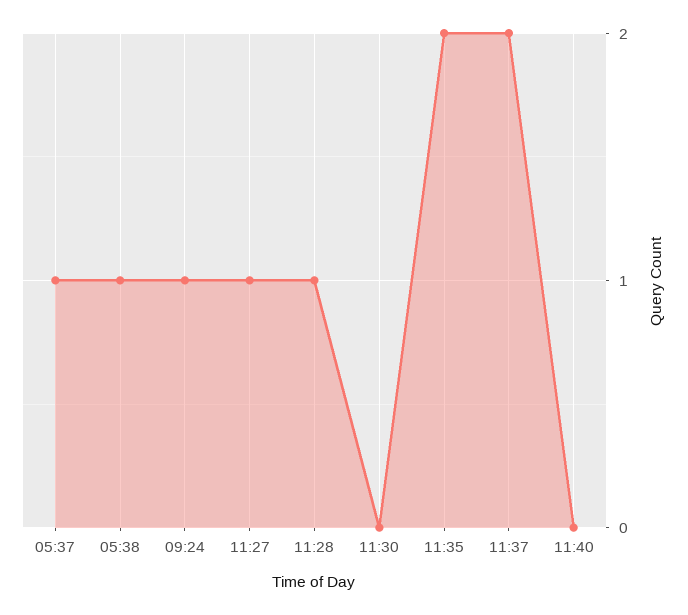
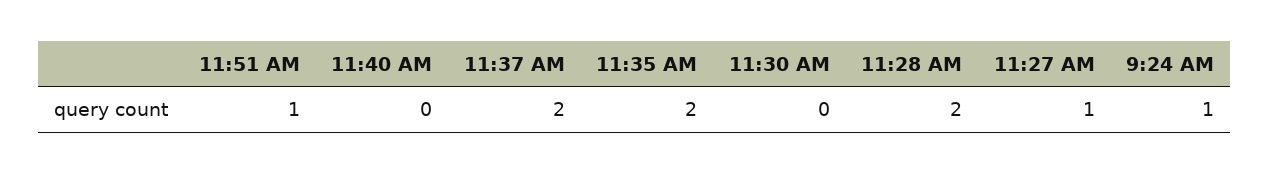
05:37: 1 -> none
05:38: 1 -> none
11:28: 1 -> 2
11:51 AM: none -> 1

